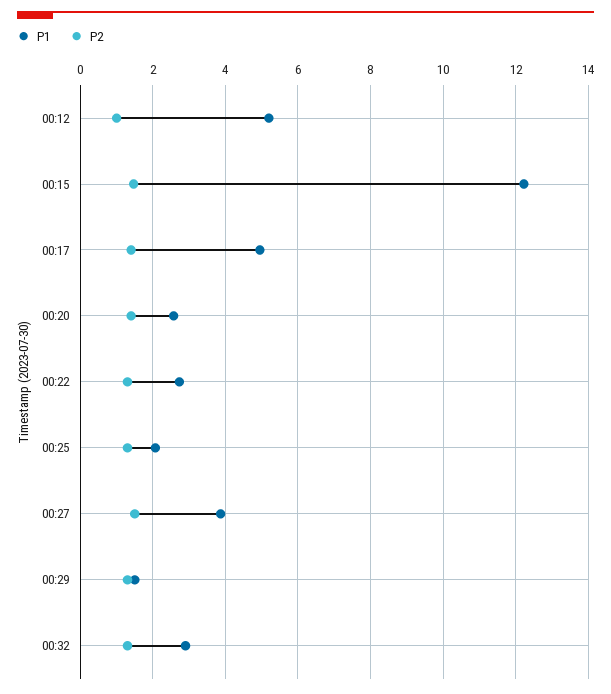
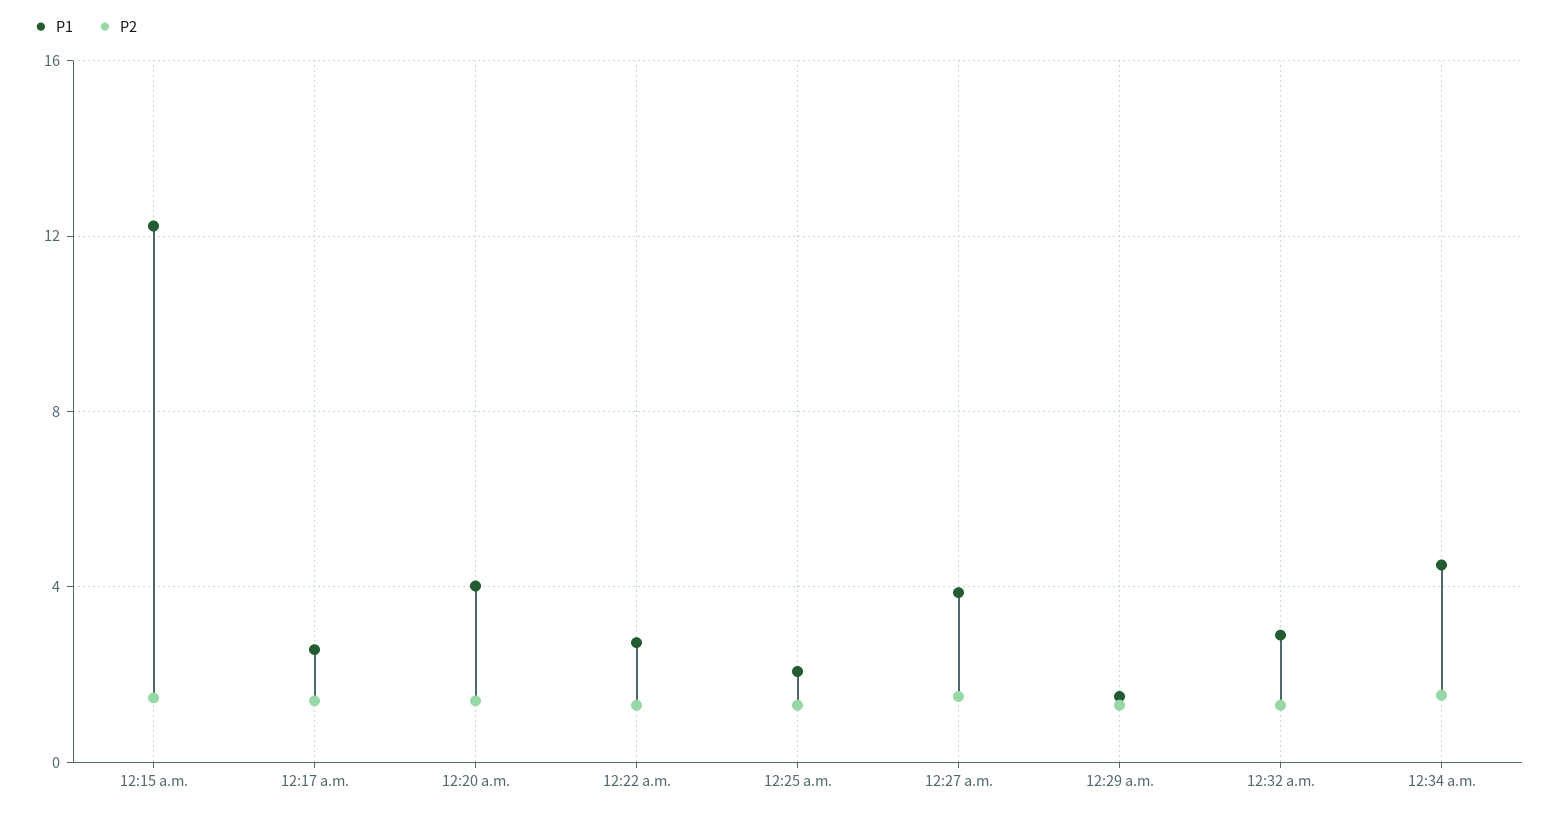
P1, 00:12: 5.2 -> none
P2, 00:12: 1 -> none
P1, 00:17: 5 -> 2.5
P1, 00:20: 2.6 -> 4
P1, 12:34 a.m.: none -> 4.5
P2, 12:34 a.m.: none -> 1.5

